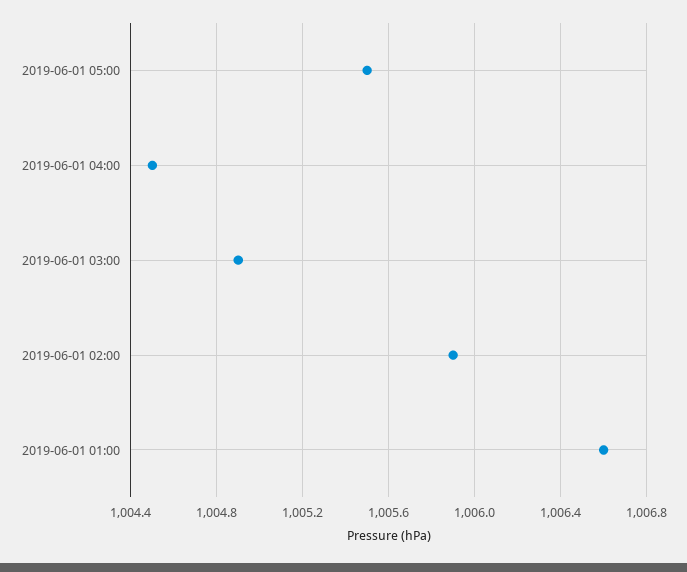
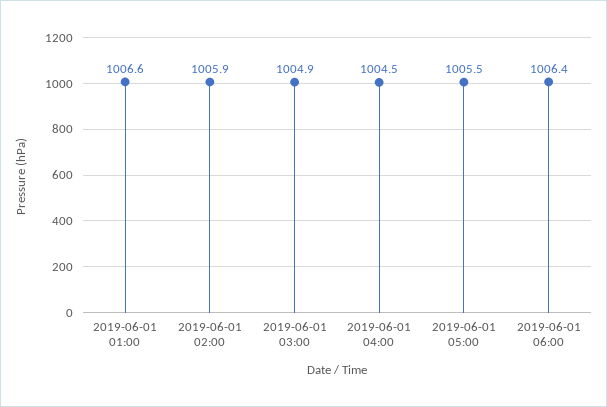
2019-06-01 06:00: none -> 1006.4

